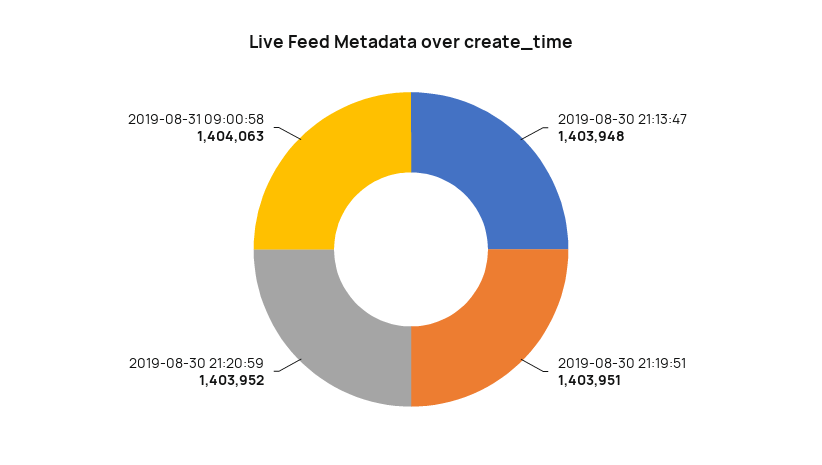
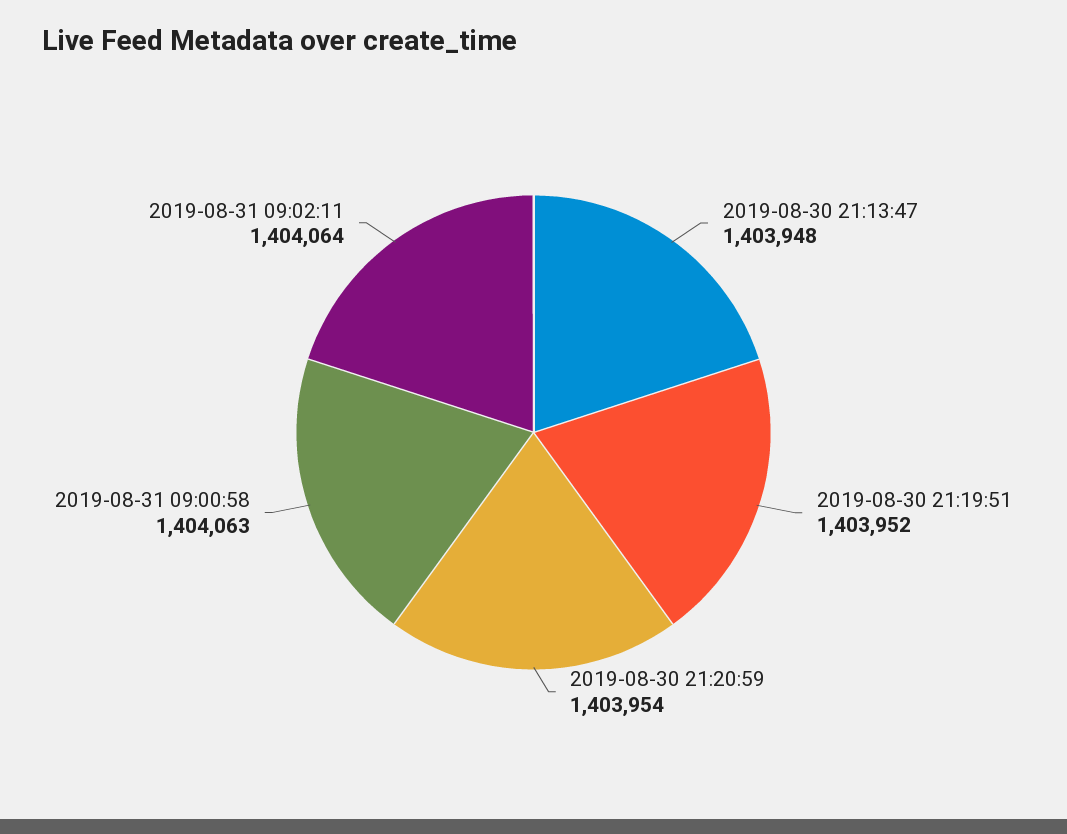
2019-08-30 21:19:51: 1403951 -> 1403952
2019-08-30 21:20:59: 1403952 -> 1403954
2019-08-31 09:02:11: none -> 1404064

